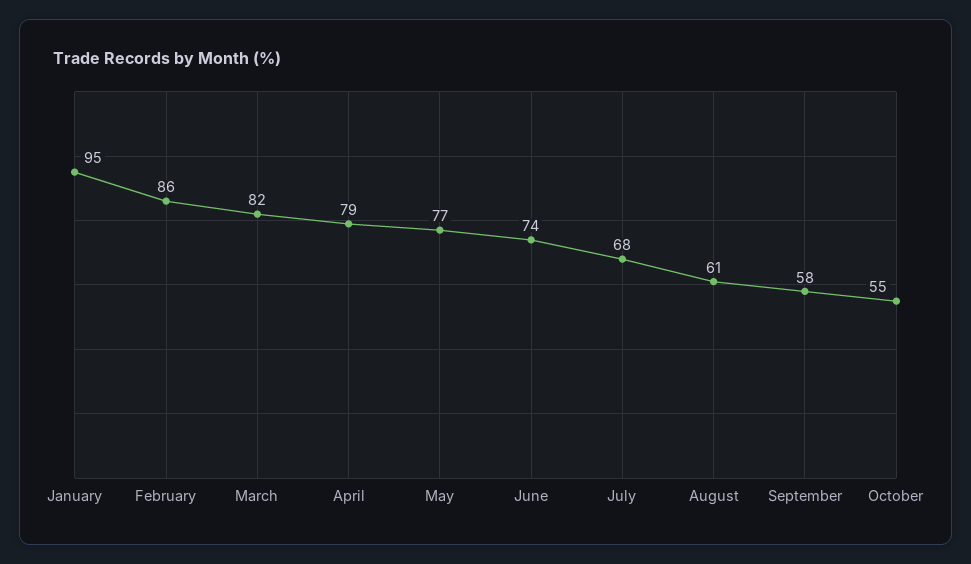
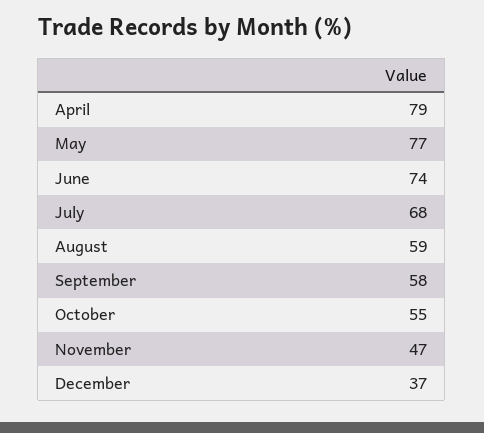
January: 95 -> none
February: 86 -> none
March: 82 -> none
August: 61 -> 59
November: none -> 47
December: none -> 37

